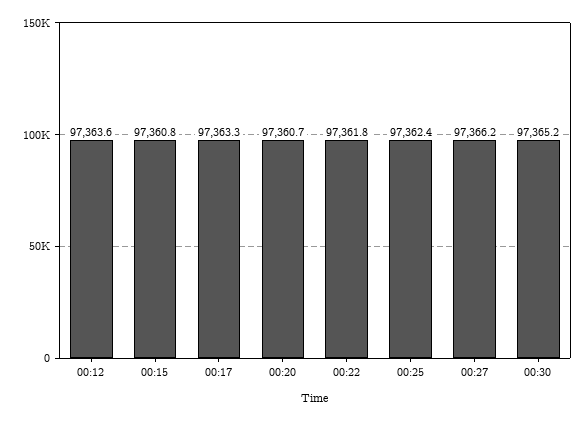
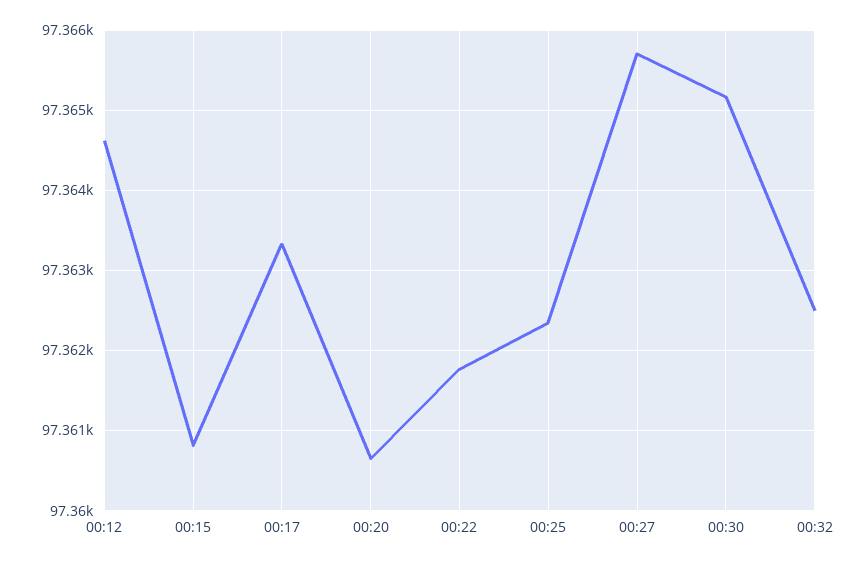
00:12: 97363.6 -> 97364.6
00:27: 97366.2 -> 97365.7
00:32: none -> 97362.5

